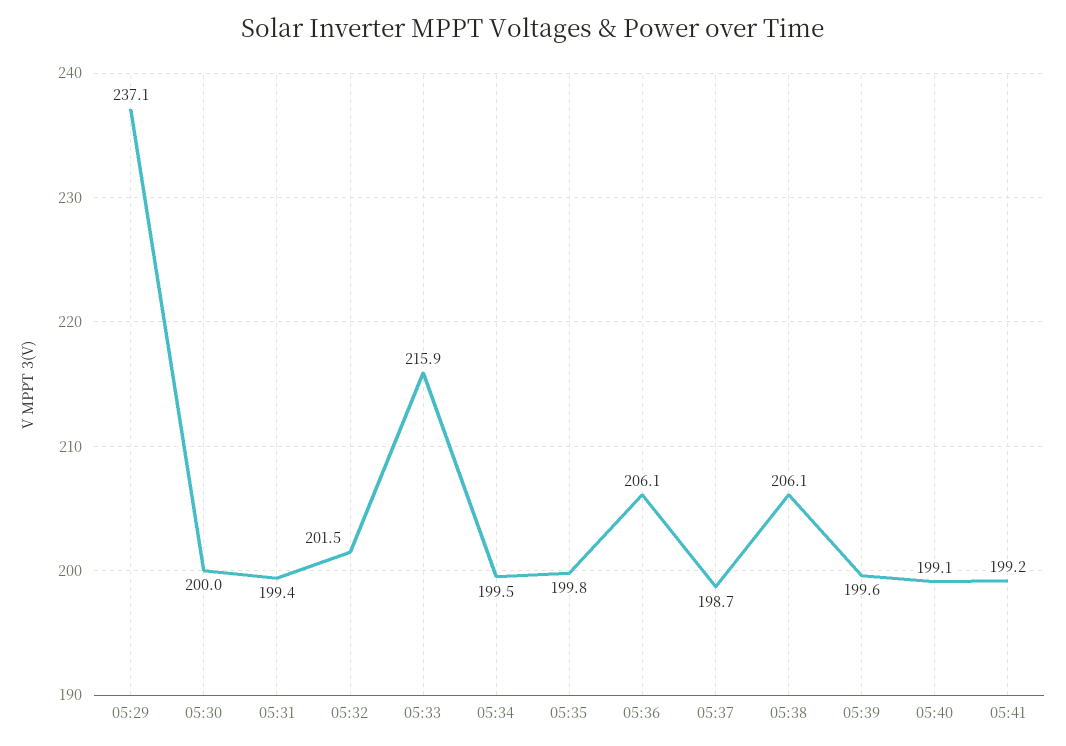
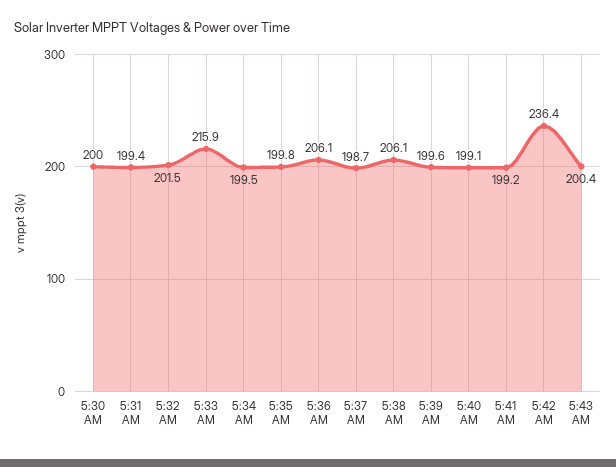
05:29: 237.1 -> none
5:42 AM: none -> 236.4
5:43 AM: none -> 200.4

